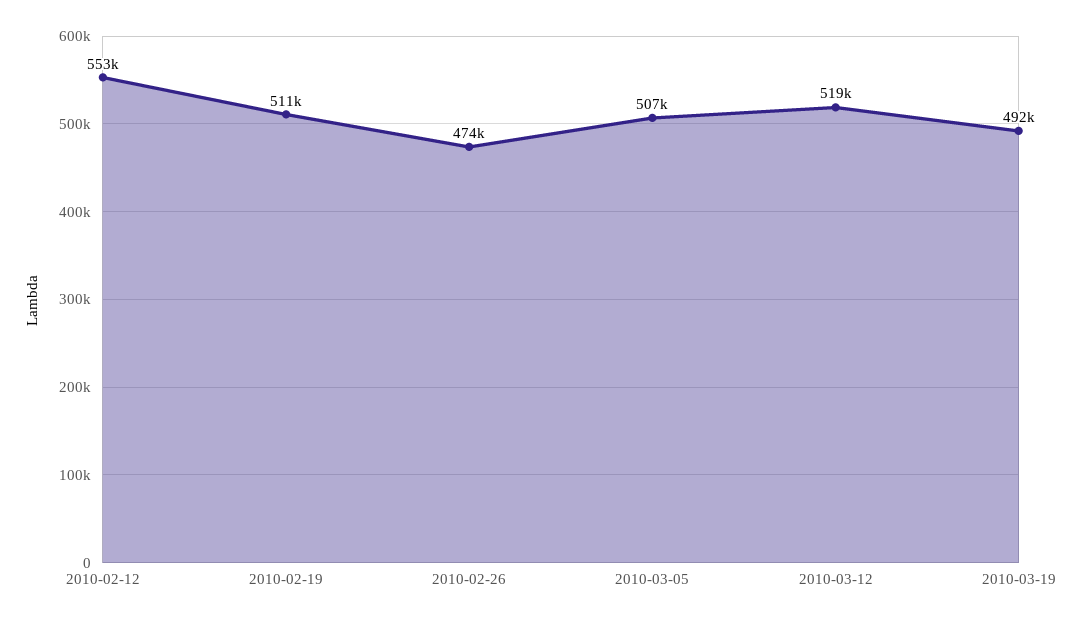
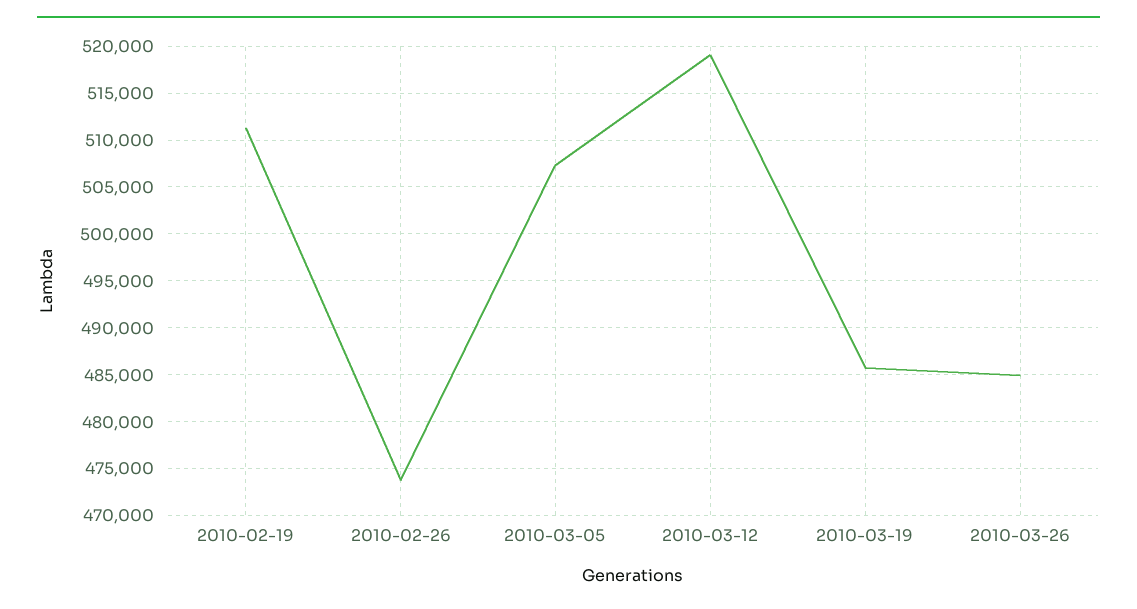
2010-02-12: 553000 -> none
2010-03-19: 492000 -> 486000
2010-03-26: none -> 485000

